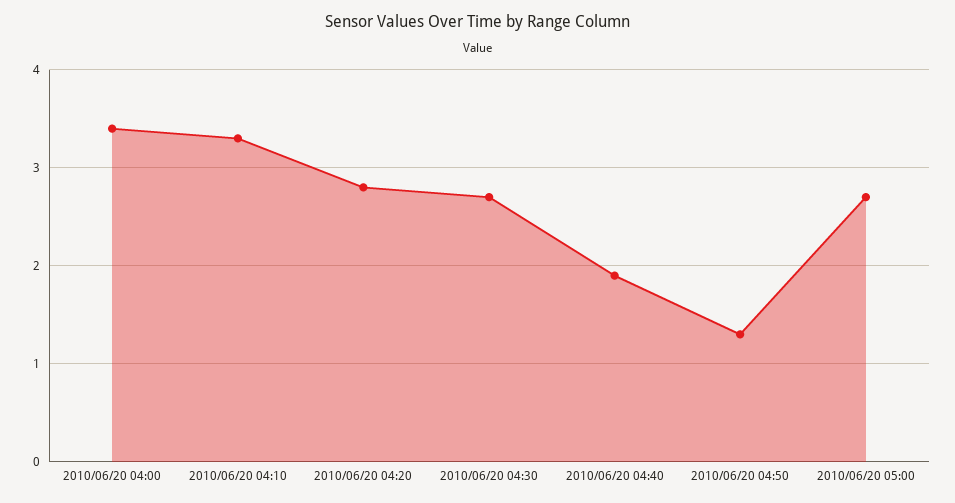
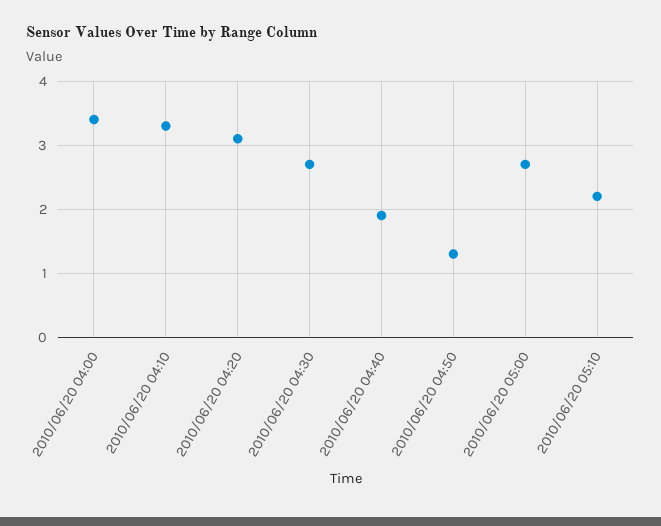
2010/06/20 04:20: 2.8 -> 3.1
2010/06/20 05:10: none -> 2.2

